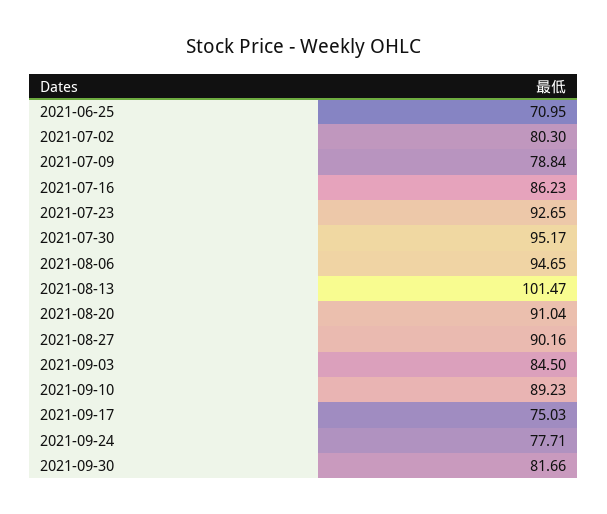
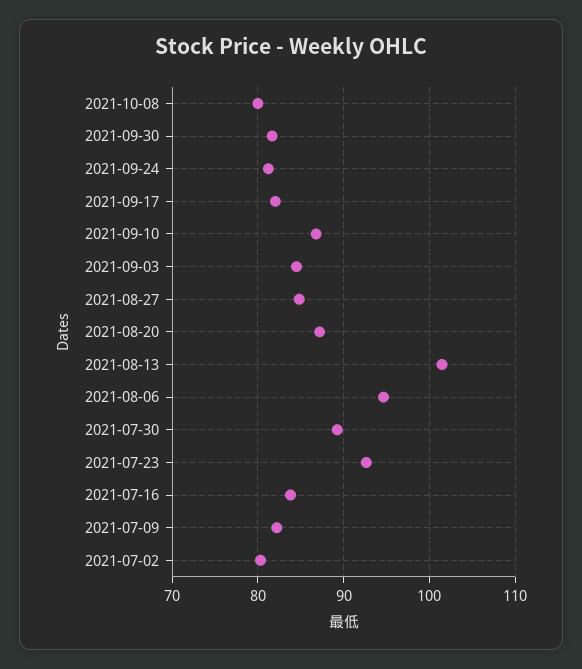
2021-06-25: 70.95 -> none
2021-07-09: 78.84 -> 82
2021-07-16: 86.23 -> 84
2021-07-30: 95.17 -> 89
2021-08-20: 91.04 -> 87
2021-08-27: 90.16 -> 85
2021-09-10: 89.23 -> 87
2021-09-17: 75.03 -> 82
2021-09-24: 77.71 -> 81
2021-10-08: none -> 80

